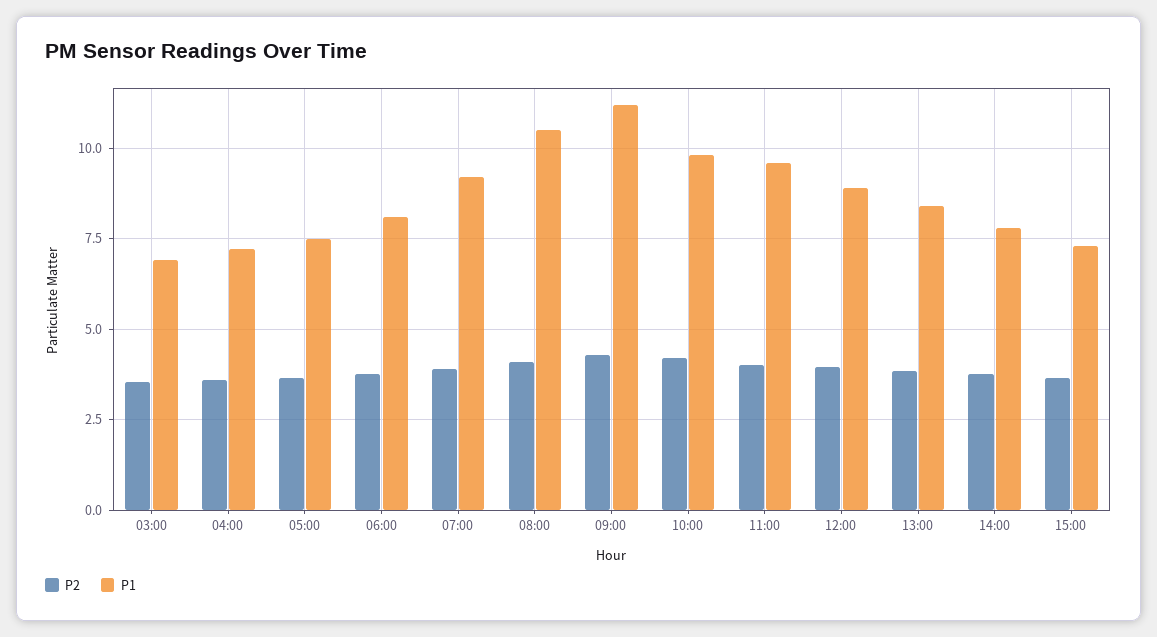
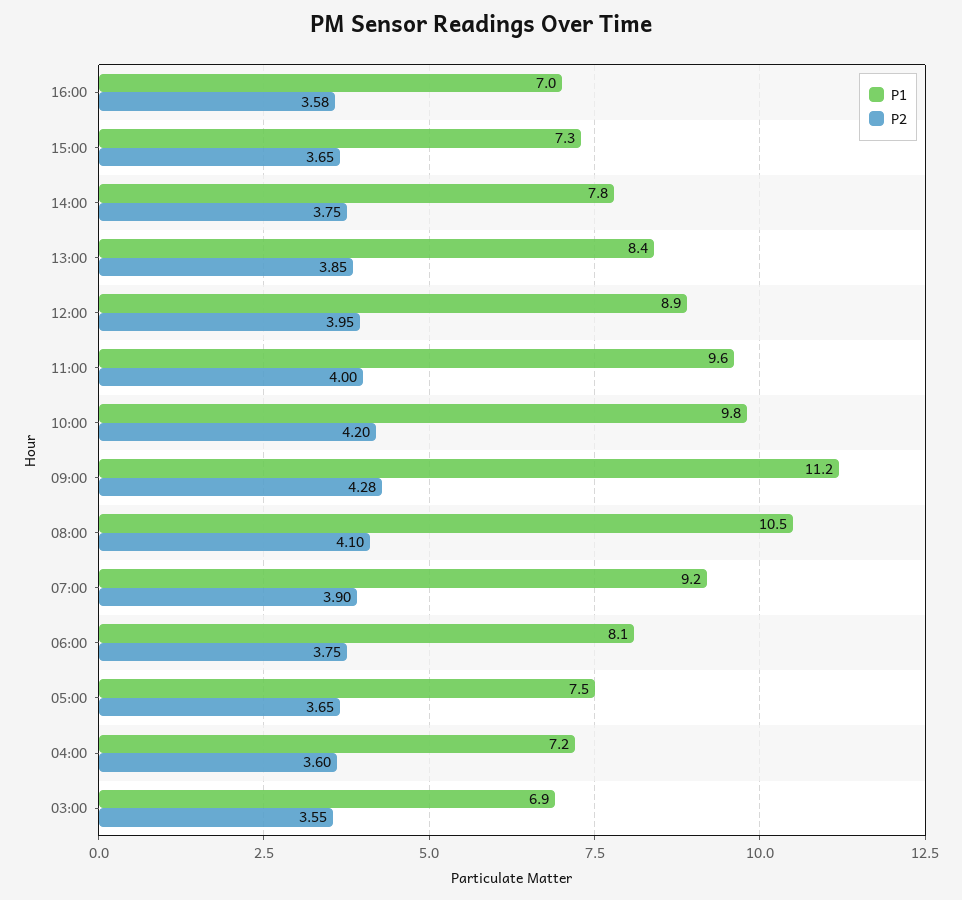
P1, 16:00: none -> 7
P2, 16:00: none -> 3.58

